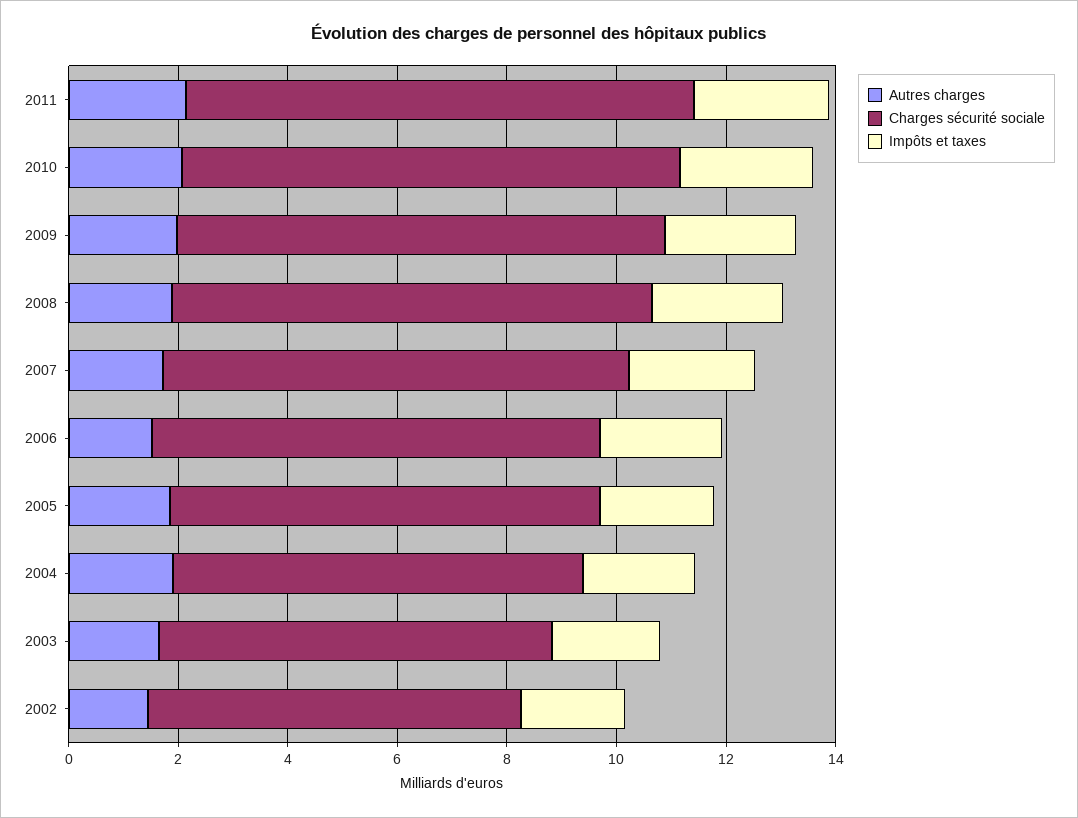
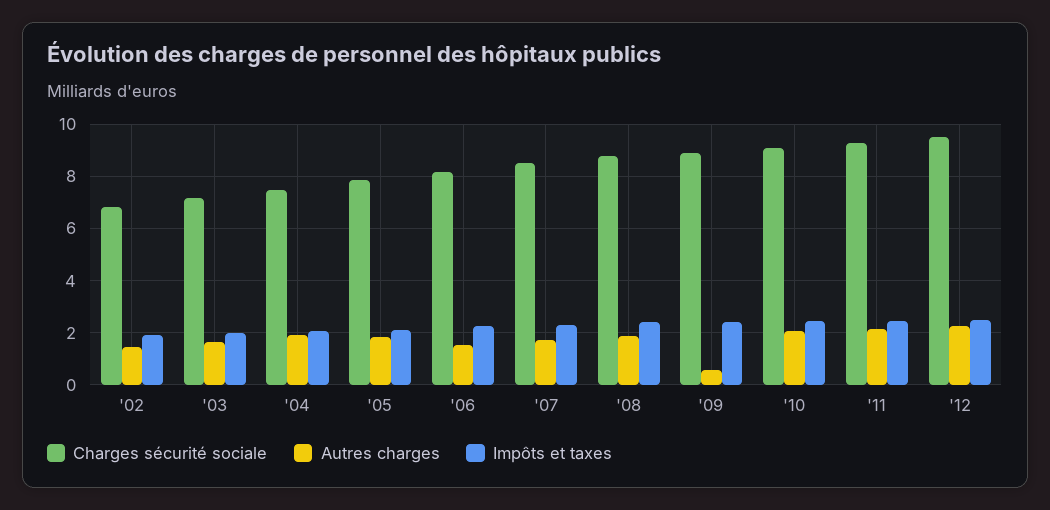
Autres charges, 2009: 2 -> 0.5
Charges sécurité sociale, '12: none -> 9.5
Autres charges, '12: none -> 2.25
Impôts et taxes, '12: none -> 2.5

